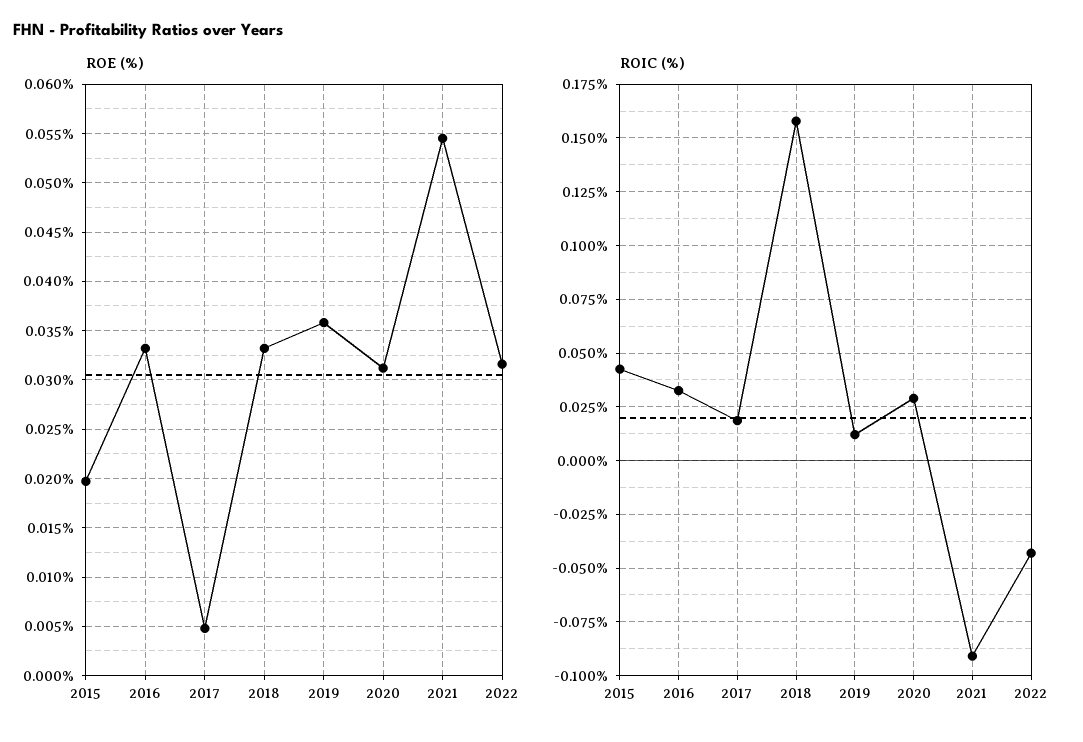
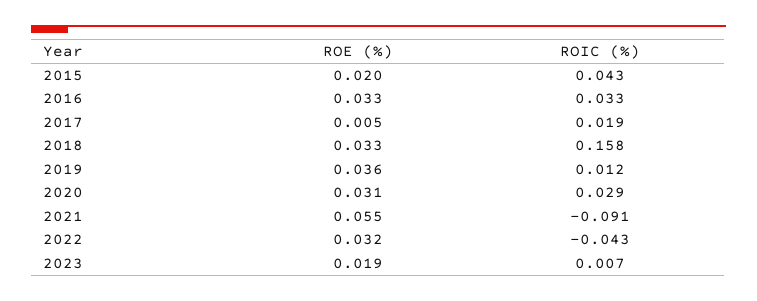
ROE (%), 2023: none -> 0.019
ROIC (%), 2023: none -> 0.007

